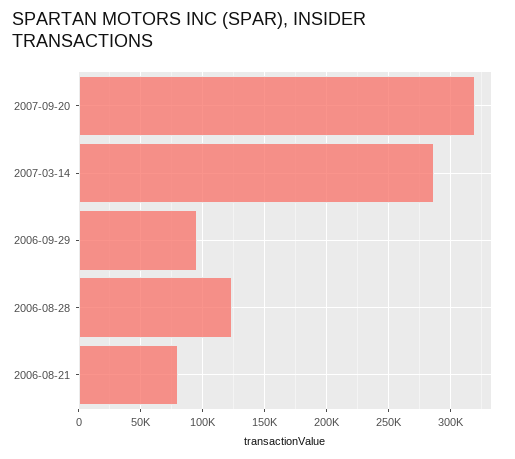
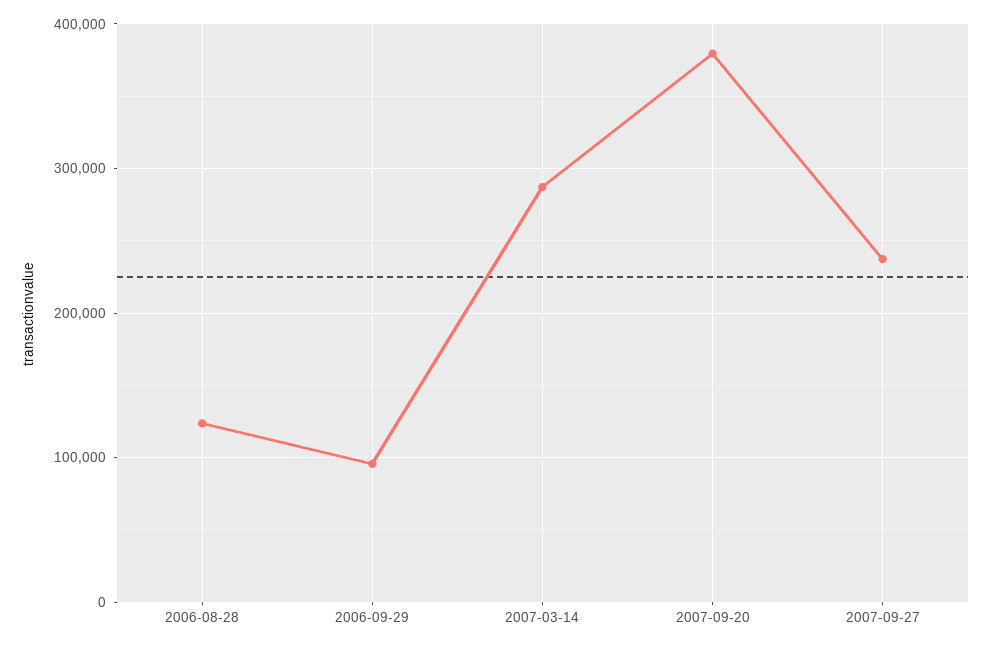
2007-09-20: 320000 -> 380000
2006-08-21: 80000 -> none
2007-09-27: none -> 240000

